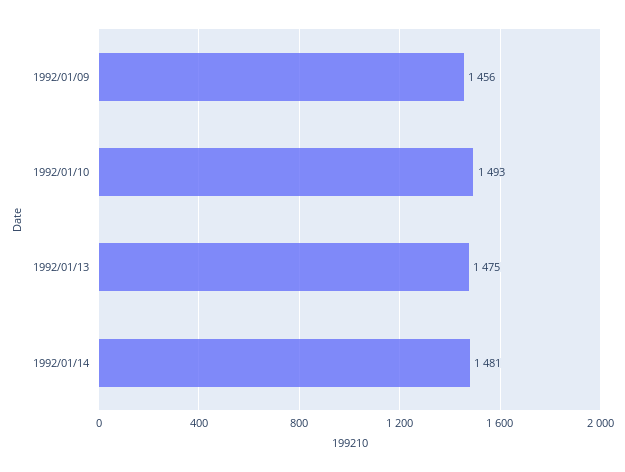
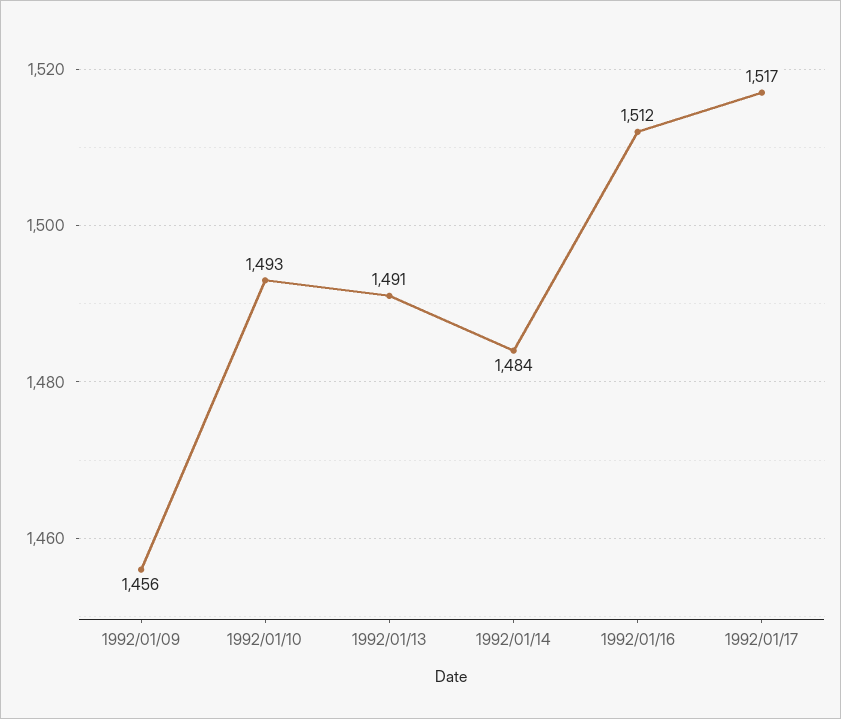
1992/01/13: 1475 -> 1491
1992/01/14: 1481 -> 1484
1992/01/16: none -> 1512
1992/01/17: none -> 1517

